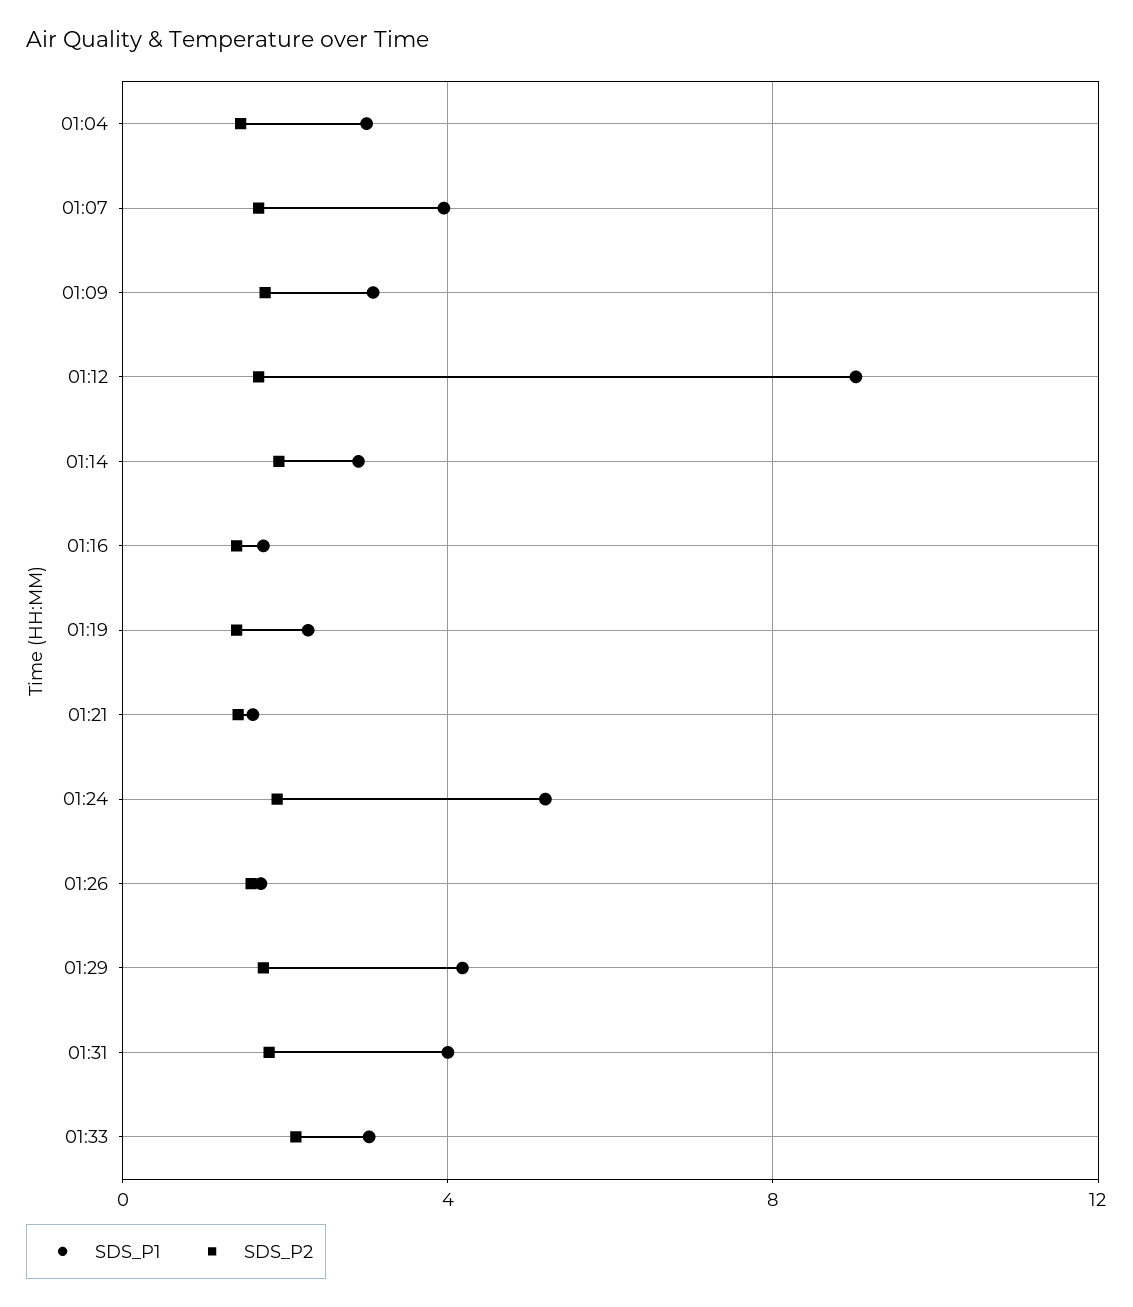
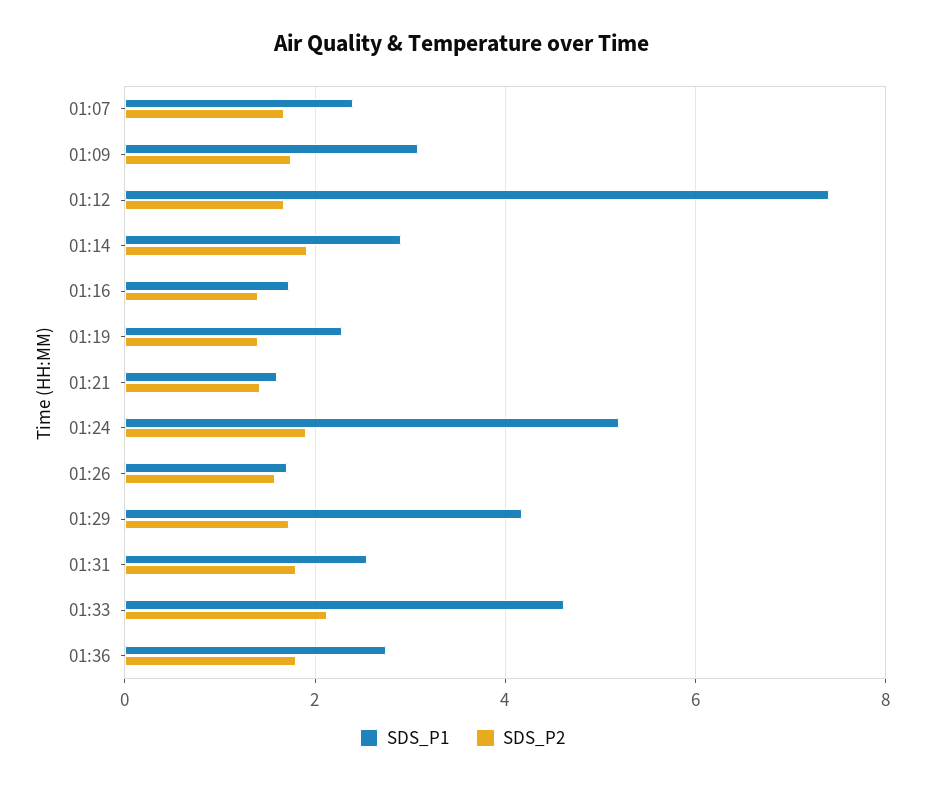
SDS_P1, 01:04: 3 -> none
SDS_P2, 01:04: 1.5 -> none
SDS_P1, 01:07: 4 -> 2.4
SDS_P1, 01:12: 9 -> 7.4
SDS_P1, 01:31: 4 -> 2.6
SDS_P1, 01:33: 3 -> 4.6
SDS_P1, 01:36: none -> 2.8
SDS_P2, 01:36: none -> 1.8

